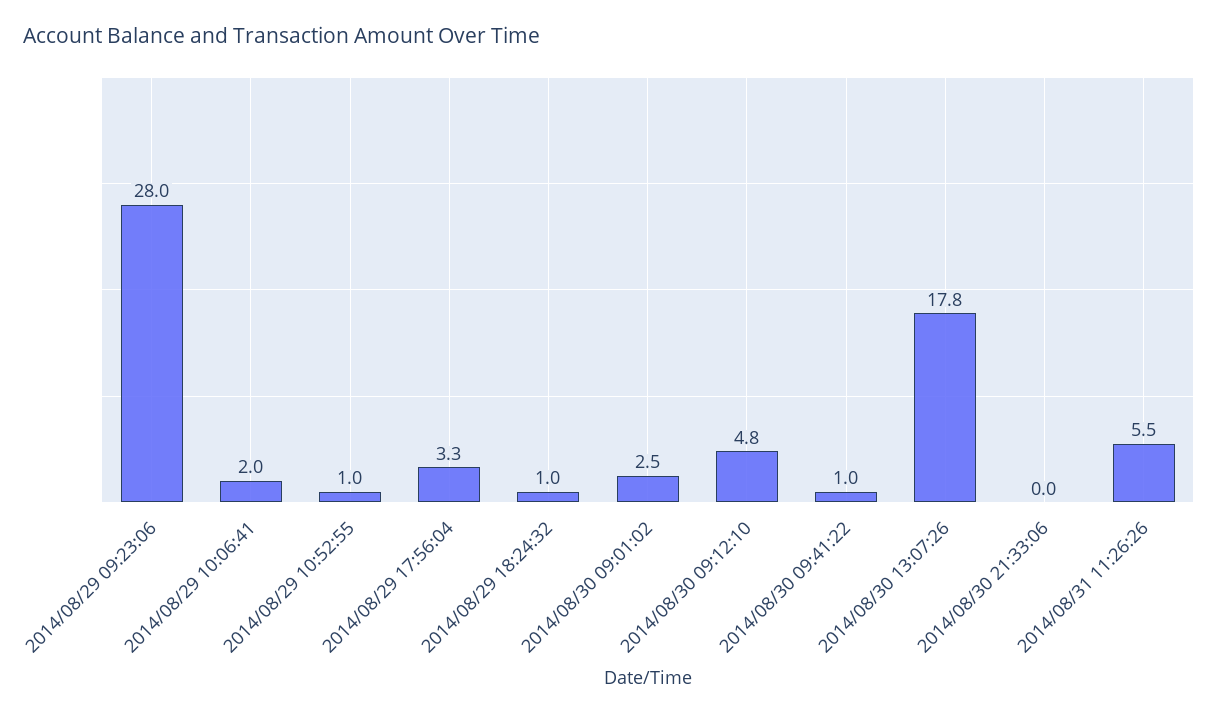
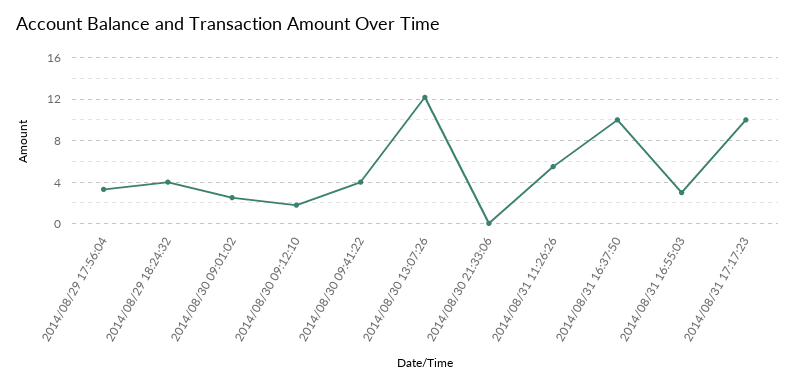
2014/08/29 09:23:06: 28 -> none
2014/08/29 10:06:41: 2 -> none
2014/08/29 10:52:55: 1 -> none
2014/08/29 18:24:32: 1 -> 4
2014/08/30 09:12:10: 4.8 -> 2
2014/08/30 09:41:22: 1 -> 4
2014/08/30 13:07:26: 17.8 -> 12
2014/08/31 16:37:50: none -> 10
2014/08/31 16:55:03: none -> 3
2014/08/31 17:17:23: none -> 10

